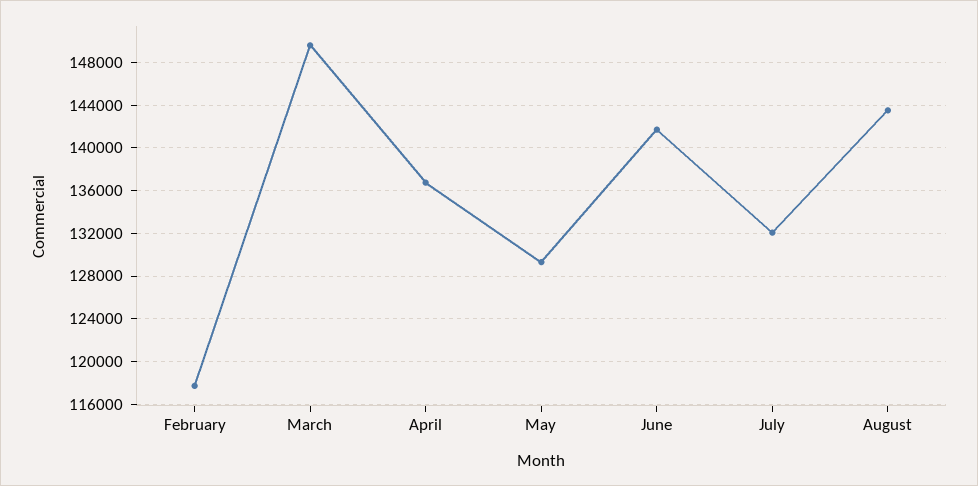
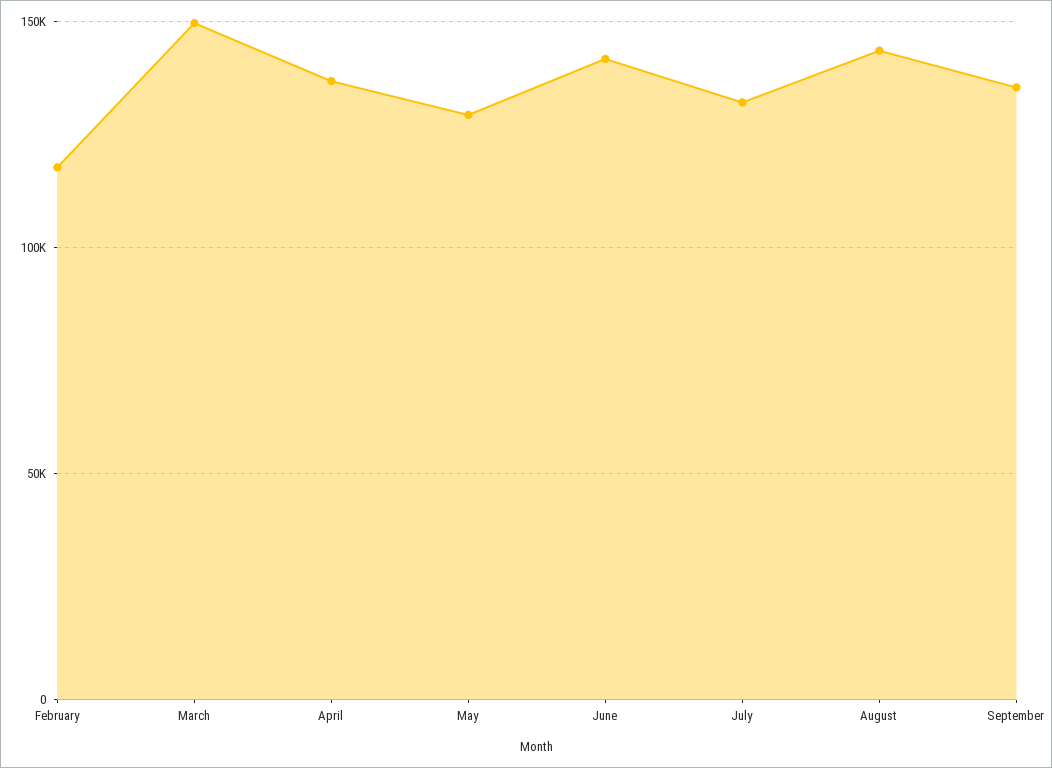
September: none -> 135000

